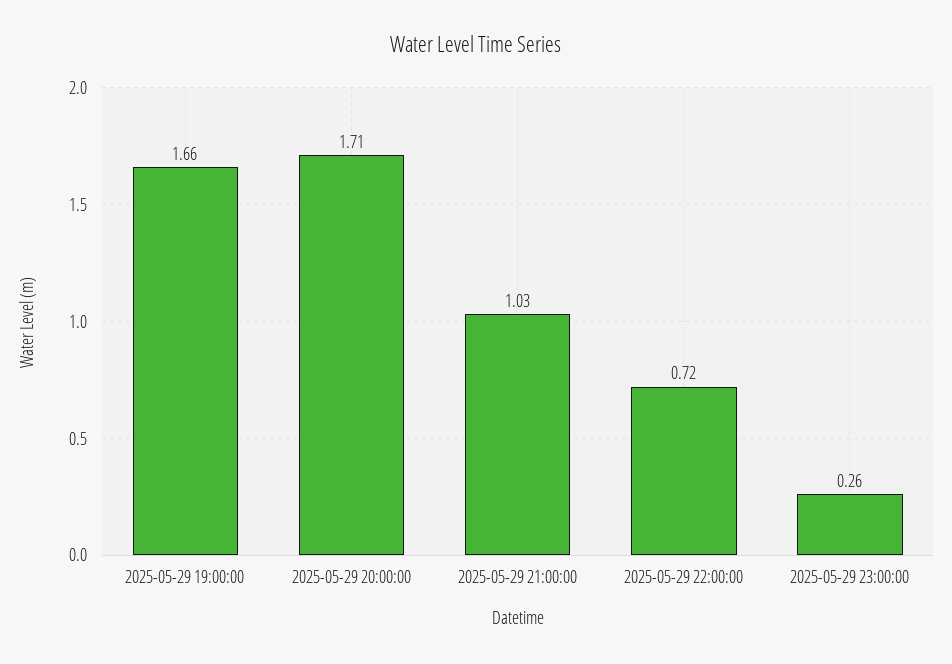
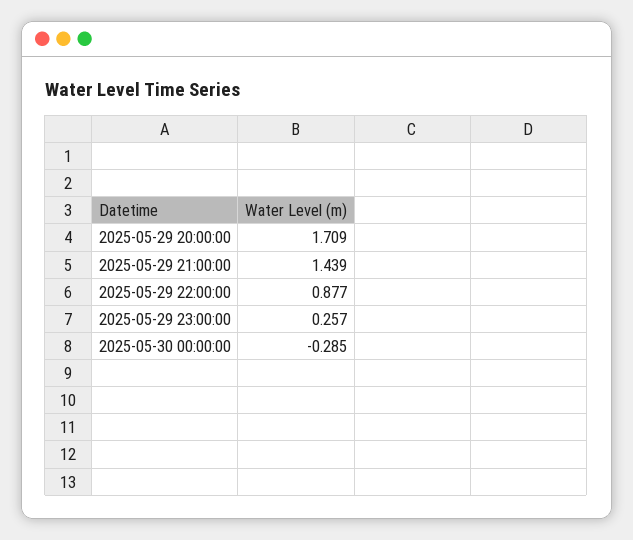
2025-05-29 19:00:00: 1.66 -> none
2025-05-29 21:00:00: 1.03 -> 1.439
2025-05-29 22:00:00: 0.72 -> 0.877
2025-05-30 00:00:00: none -> -0.285

